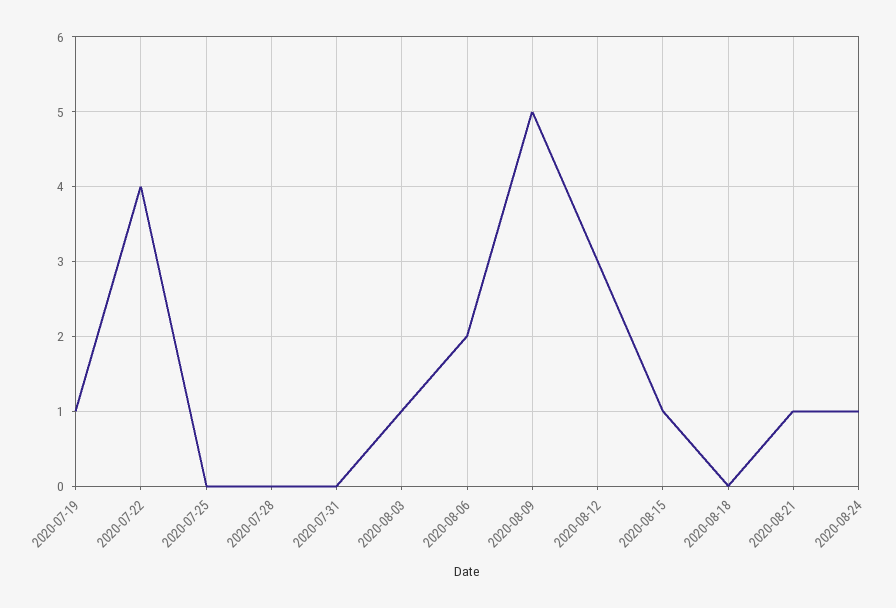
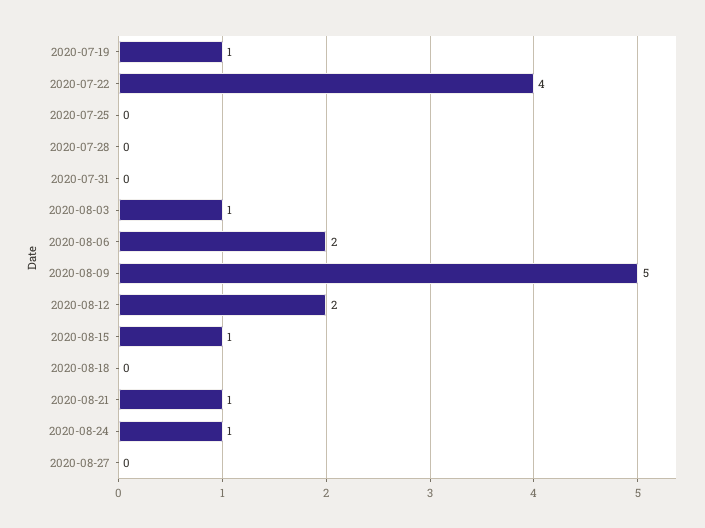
2020-08-12: 3 -> 2
2020-08-27: none -> 0

